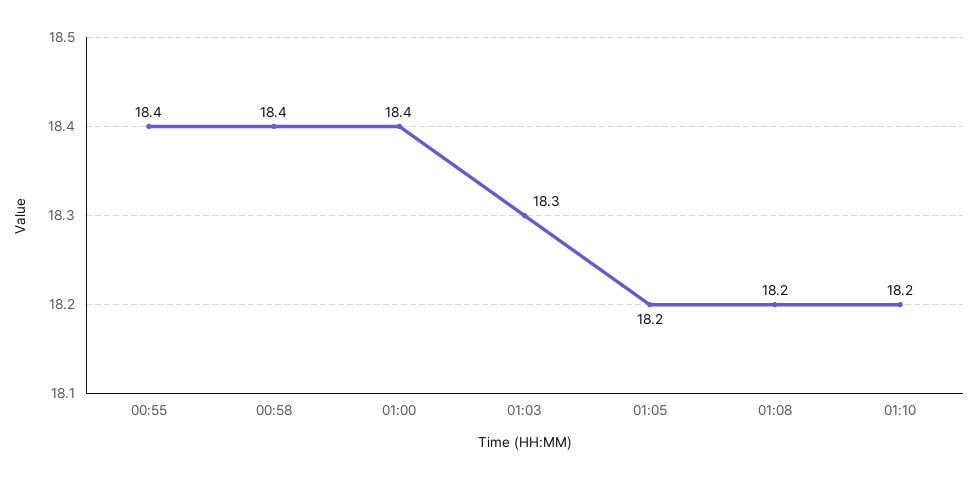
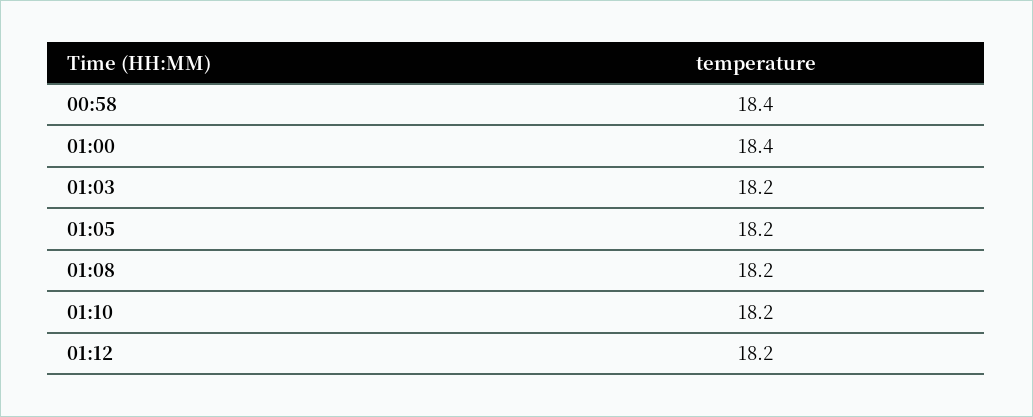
00:55: 18.4 -> none
01:03: 18.3 -> 18.2
01:12: none -> 18.2

